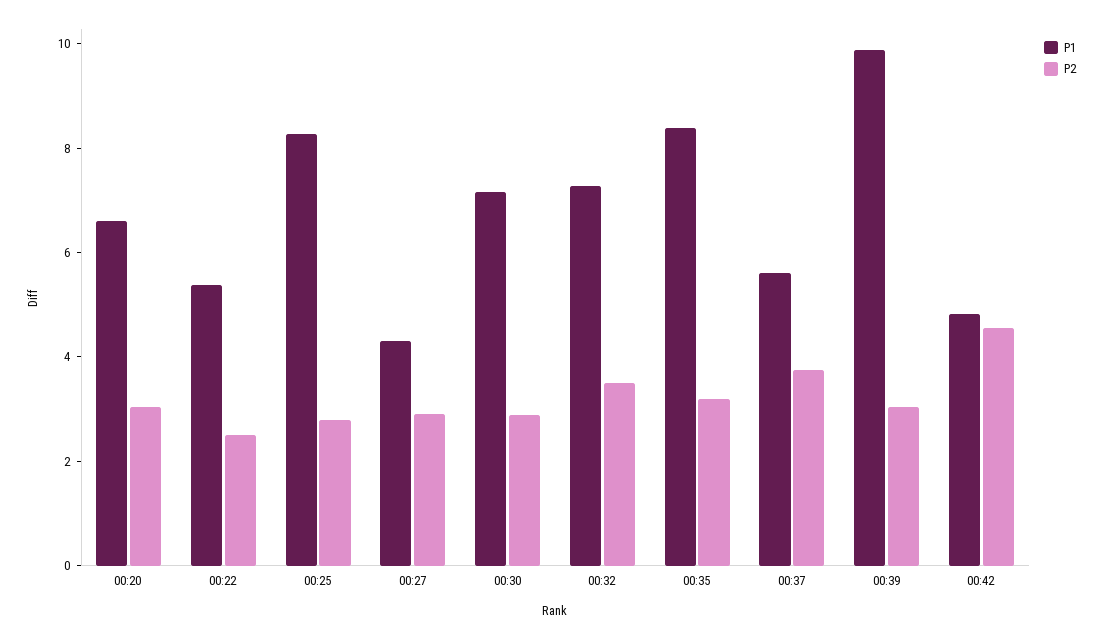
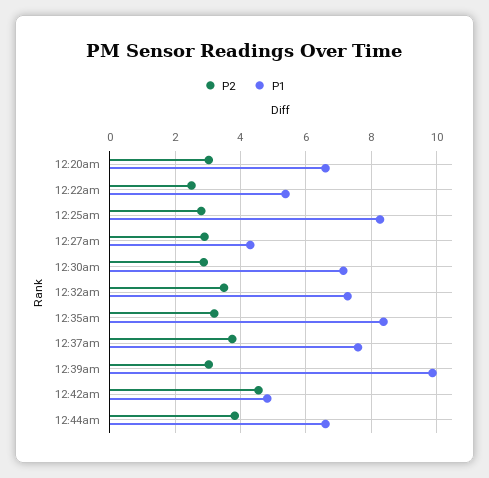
P1, 00:37: 5.5 -> 7.6
P2, 12:44am: none -> 3.8
P1, 12:44am: none -> 6.6

